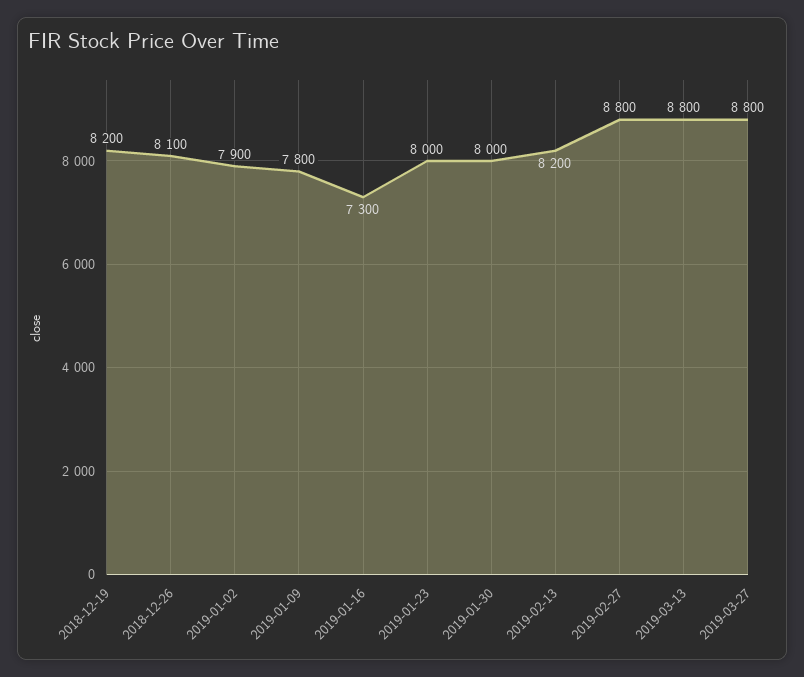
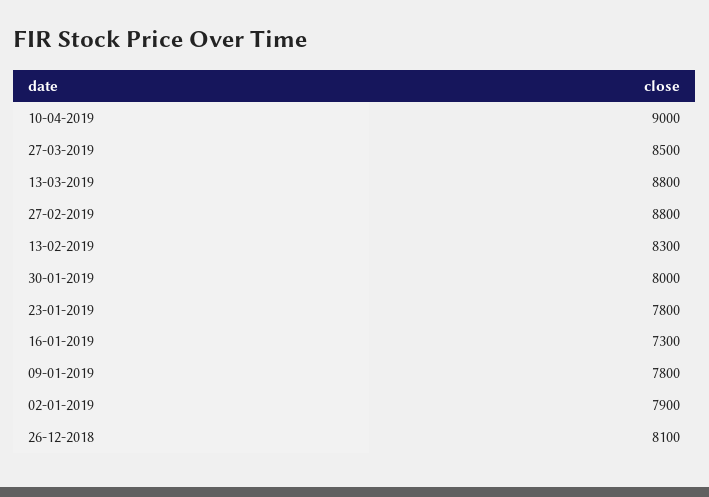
2018-12-19: 8200 -> none
2019-01-23: 8000 -> 7800
2019-02-13: 8200 -> 8300
2019-03-27: 8800 -> 8500
10-04-2019: none -> 9000

